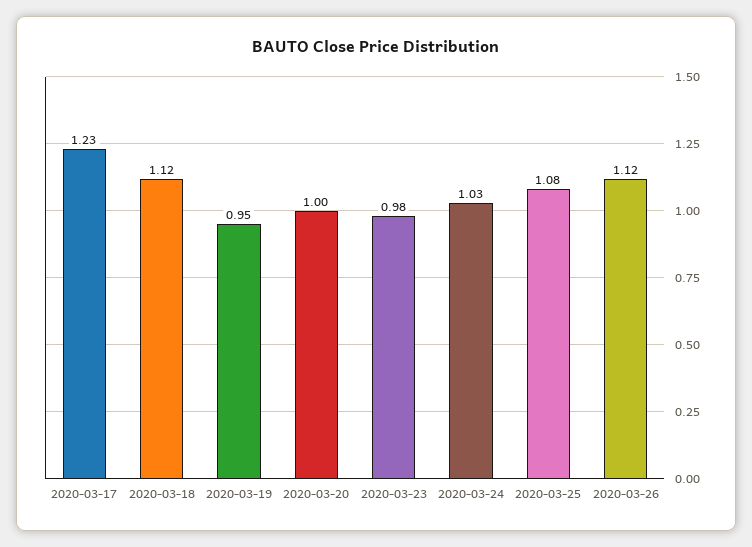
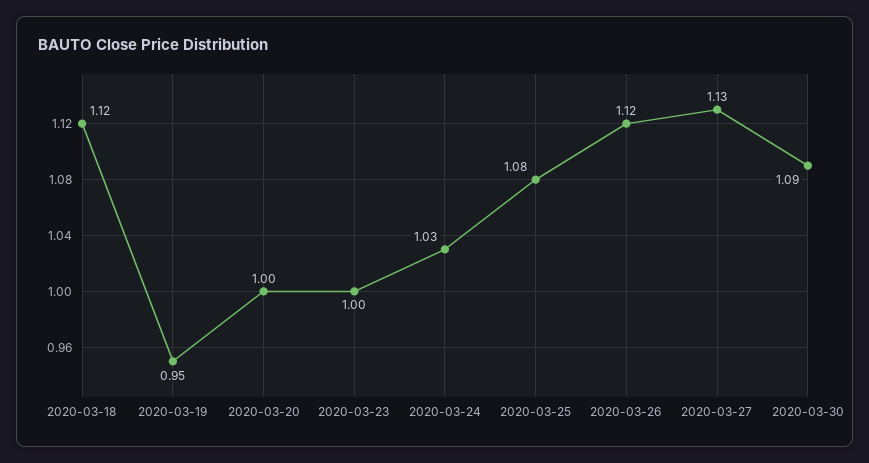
2020-03-17: 1.23 -> none
2020-03-23: 0.98 -> 1
2020-03-27: none -> 1.13
2020-03-30: none -> 1.09

